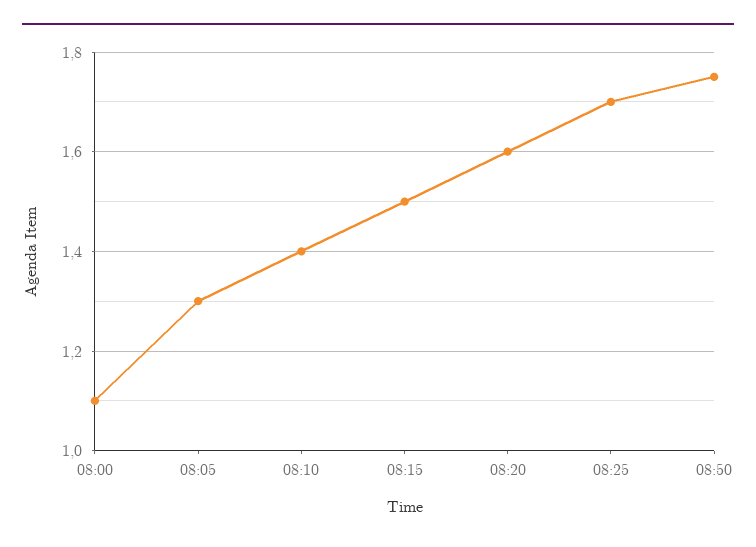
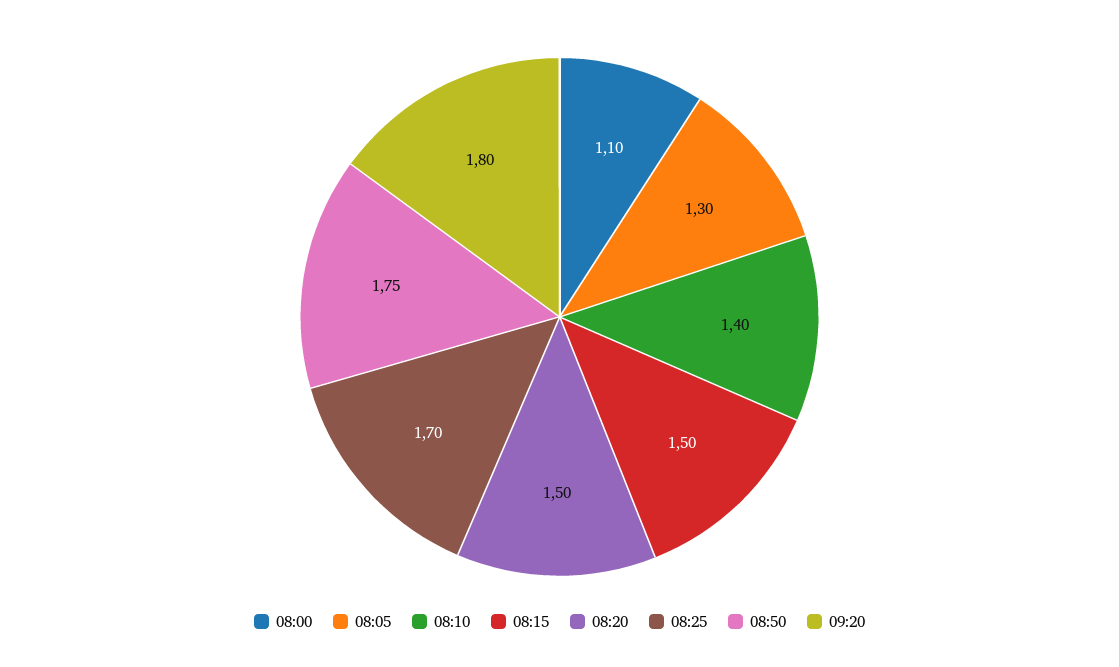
08:20: 1.6 -> 1.5
09:20: none -> 1.8

